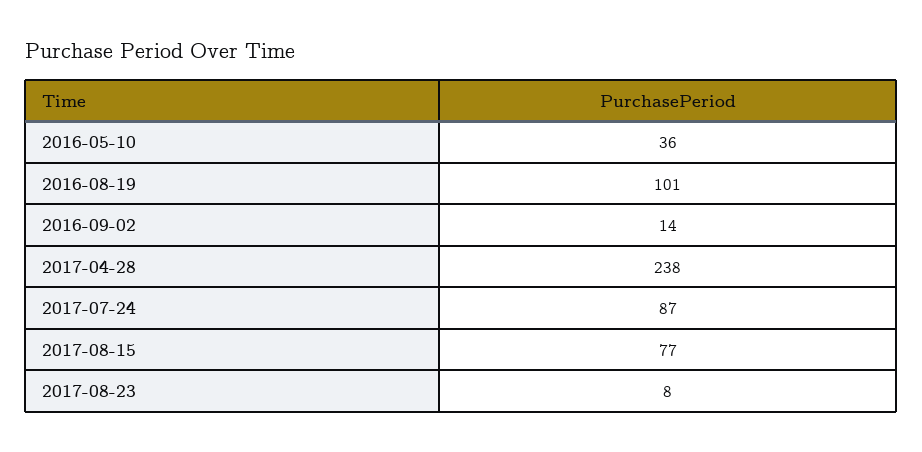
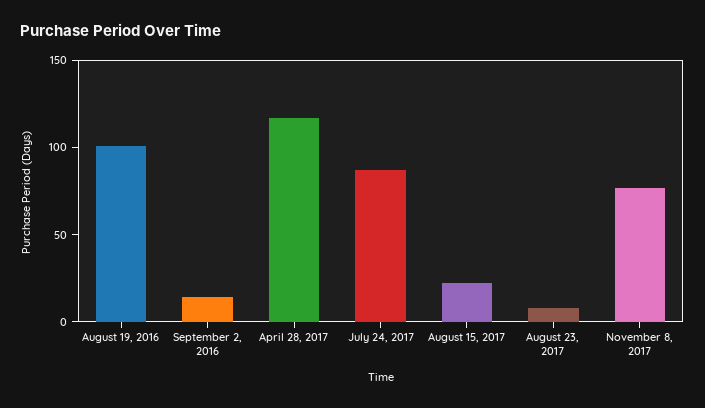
2016-05-10: 36 -> none
2017-04-28: 238 -> 120
2017-08-15: 77 -> 20
November 8, 2017: none -> 80

